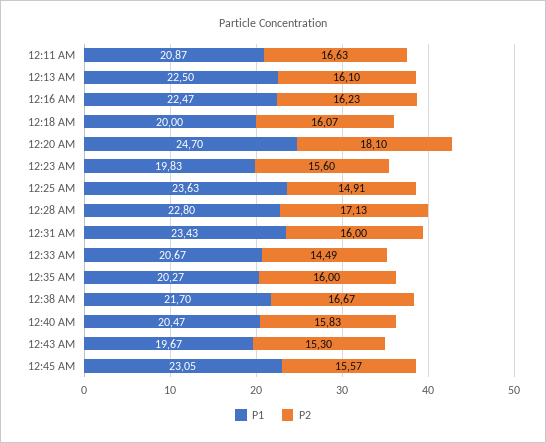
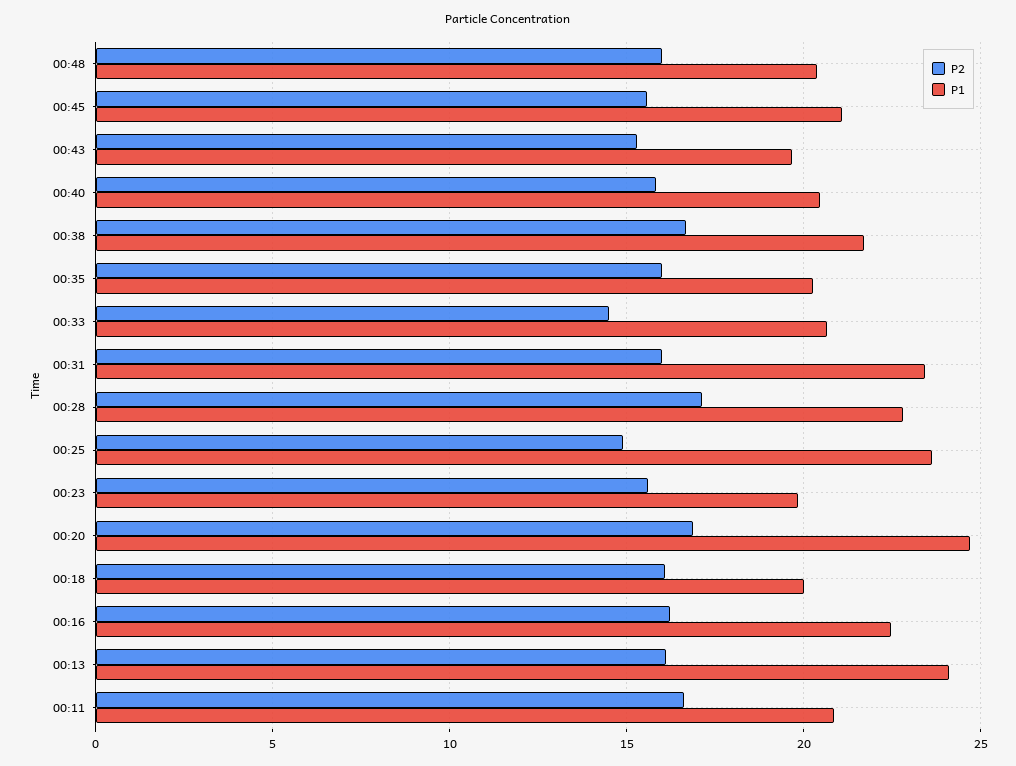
P1, 12:13 AM: 22.5 -> 24
P2, 12:20 AM: 18.1 -> 17
P1, 12:45 AM: 23.05 -> 21
P2, 00:48: none -> 16
P1, 00:48: none -> 20.5

